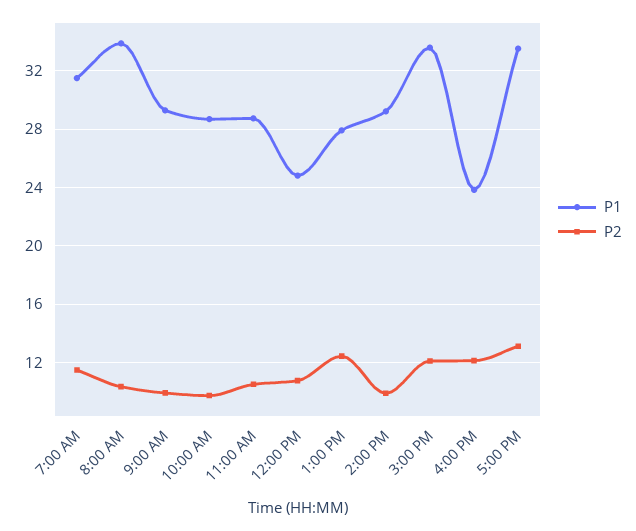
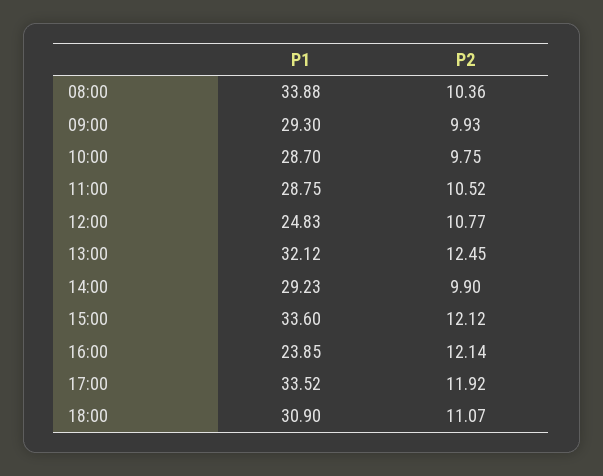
P1, 7:00 AM: 31.5 -> none
P2, 7:00 AM: 11.5 -> none
P1, 1:00 PM: 28 -> 32.12
P2, 5:00 PM: 13 -> 11.92
P1, 18:00: none -> 30.9
P2, 18:00: none -> 11.07

